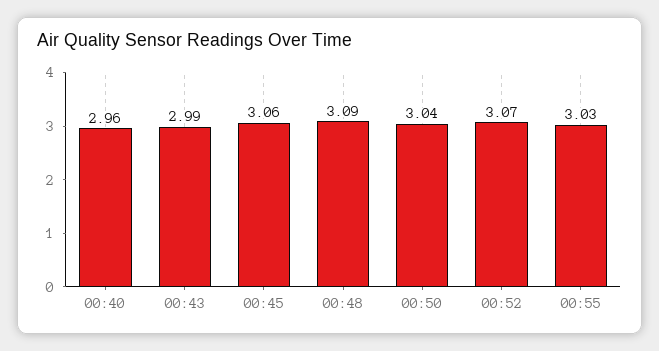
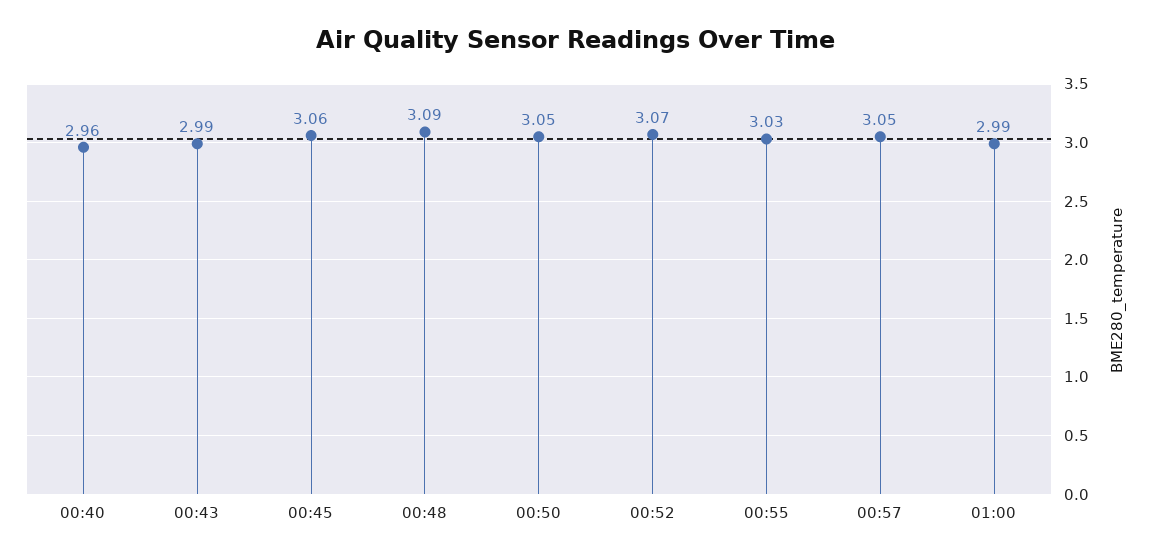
00:50: 3.04 -> 3.05
00:57: none -> 3.05
01:00: none -> 2.99

